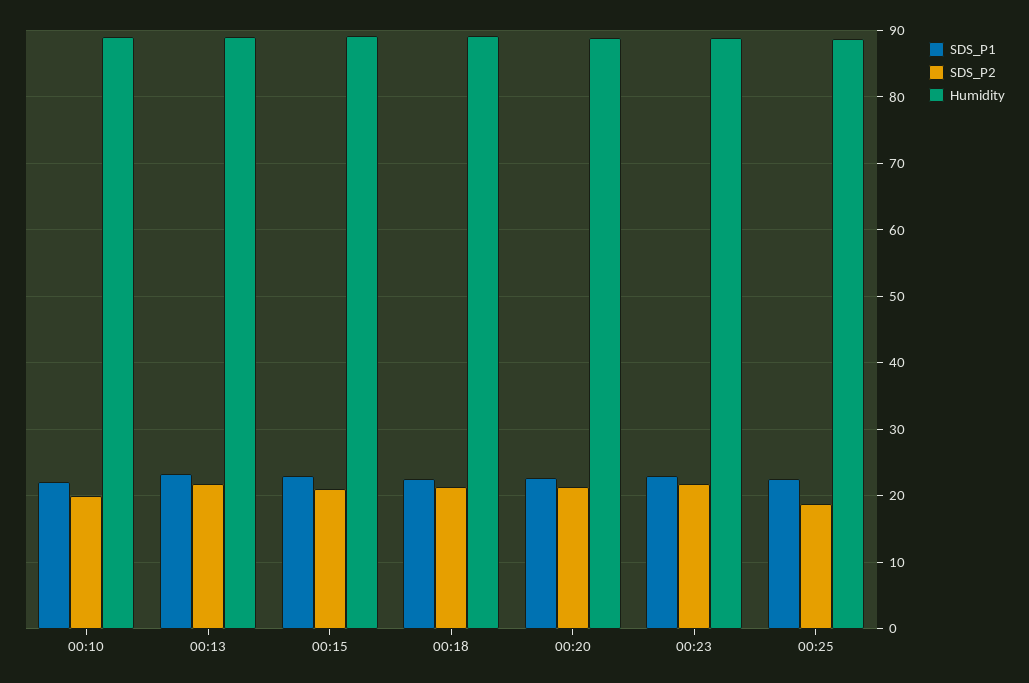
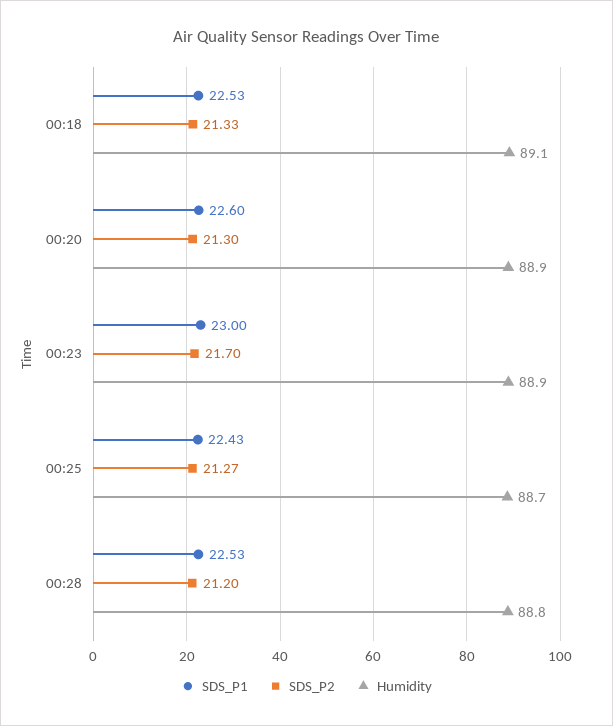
SDS_P1, 00:10: 22 -> none
SDS_P2, 00:10: 20 -> none
Humidity, 00:10: 89 -> none
SDS_P1, 00:13: 23 -> none
SDS_P2, 00:13: 22 -> none
Humidity, 00:13: 89 -> none
SDS_P1, 00:15: 23 -> none
SDS_P2, 00:15: 21 -> none
Humidity, 00:15: 89 -> none
SDS_P2, 00:25: 19 -> 21.27
SDS_P1, 00:28: none -> 22.53
SDS_P2, 00:28: none -> 21.2
Humidity, 00:28: none -> 88.8

